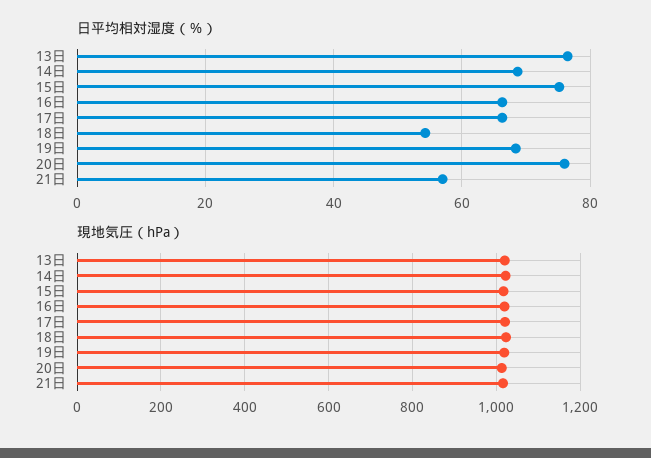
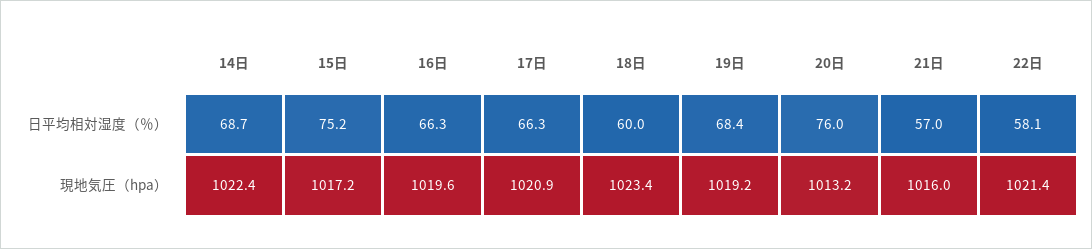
日平均相対湿度（％）, 13日: 76 -> none
日平均相対湿度（％）, 18日: 54 -> 60
現地気圧（hPa）, 13日: 1020 -> none
日平均相対湿度（％）, 22日: none -> 58.1
現地気圧（hPa）, 22日: none -> 1021.4

